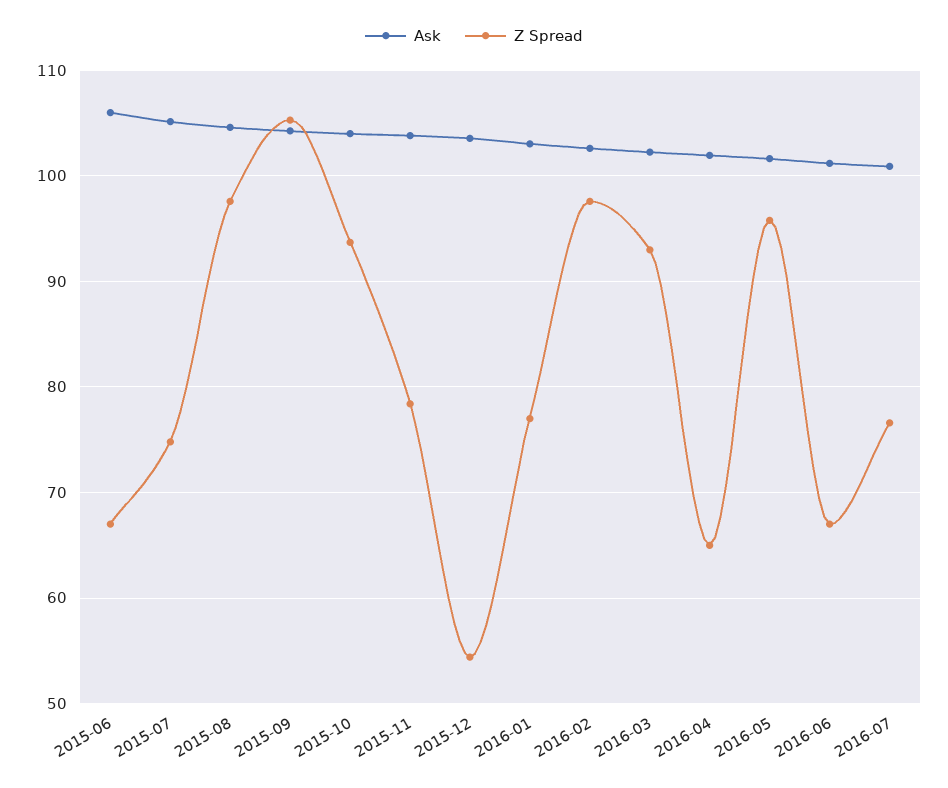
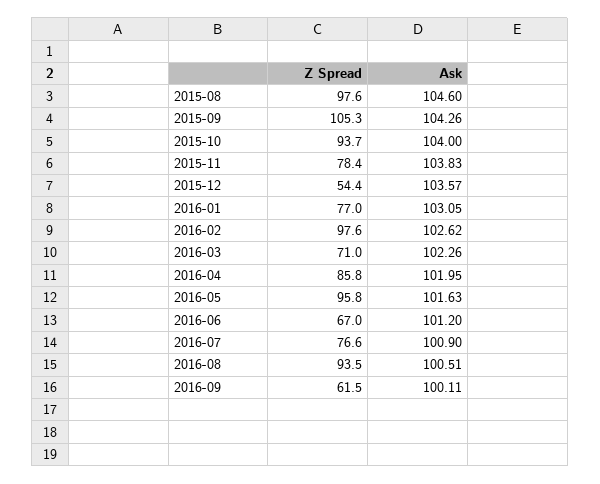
Ask, 2015-06: 106 -> none
Z Spread, 2015-06: 67 -> none
Ask, 2015-07: 105 -> none
Z Spread, 2015-07: 75 -> none
Z Spread, 2016-03: 93 -> 71
Z Spread, 2016-04: 65 -> 85.8
Z Spread, 2016-08: none -> 93.5
Ask, 2016-08: none -> 100.51
Z Spread, 2016-09: none -> 61.5
Ask, 2016-09: none -> 100.11

